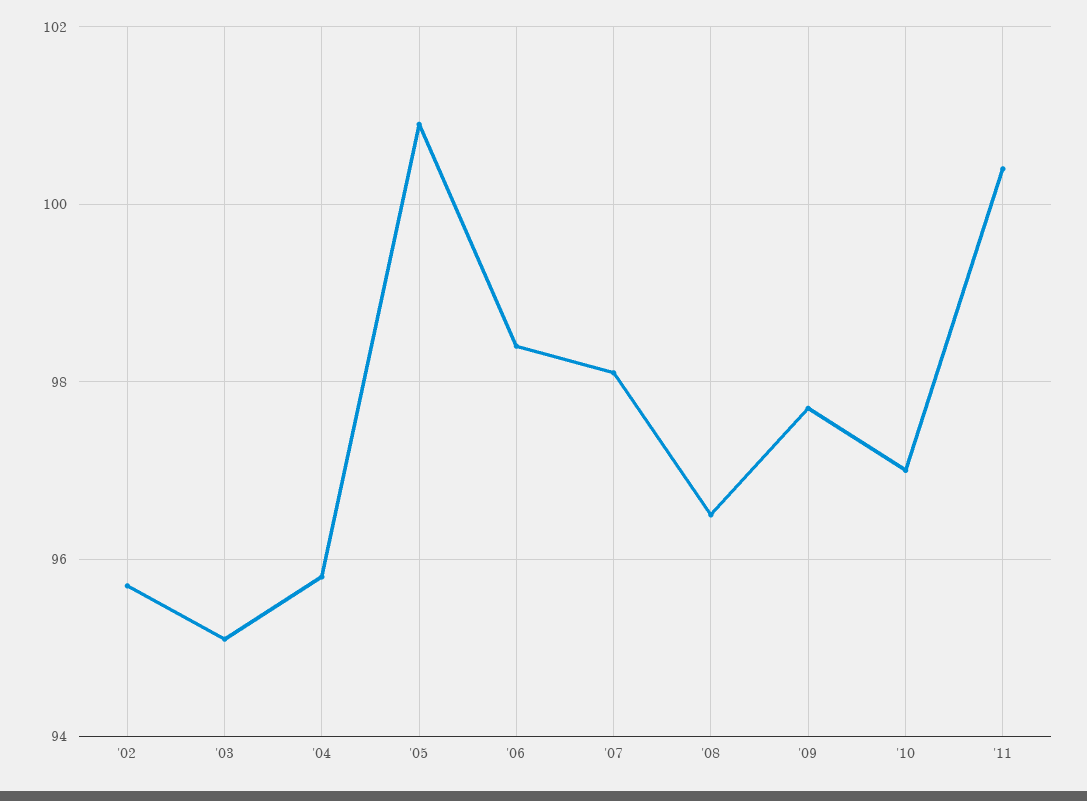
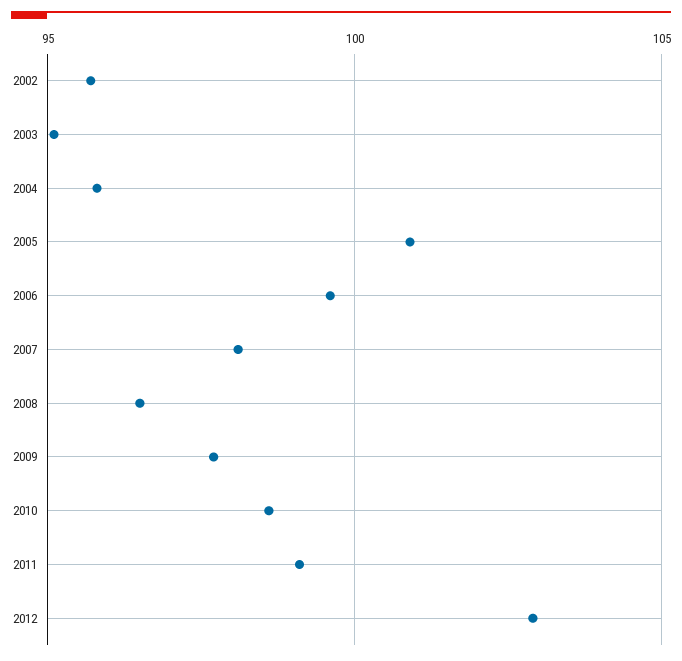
'06: 98.5 -> 99.5
'10: 97 -> 98.5
'11: 100.5 -> 99
2012: none -> 103

